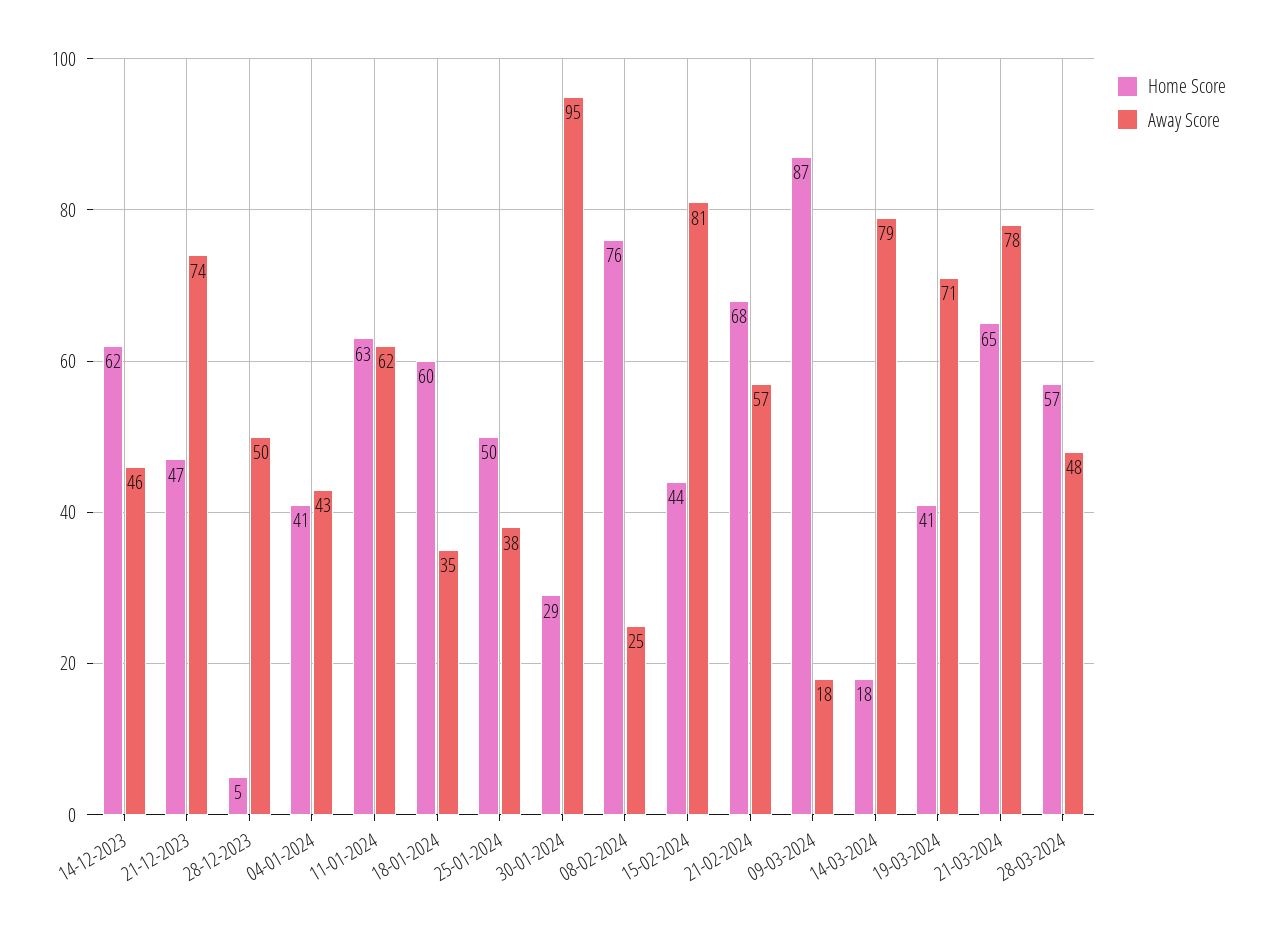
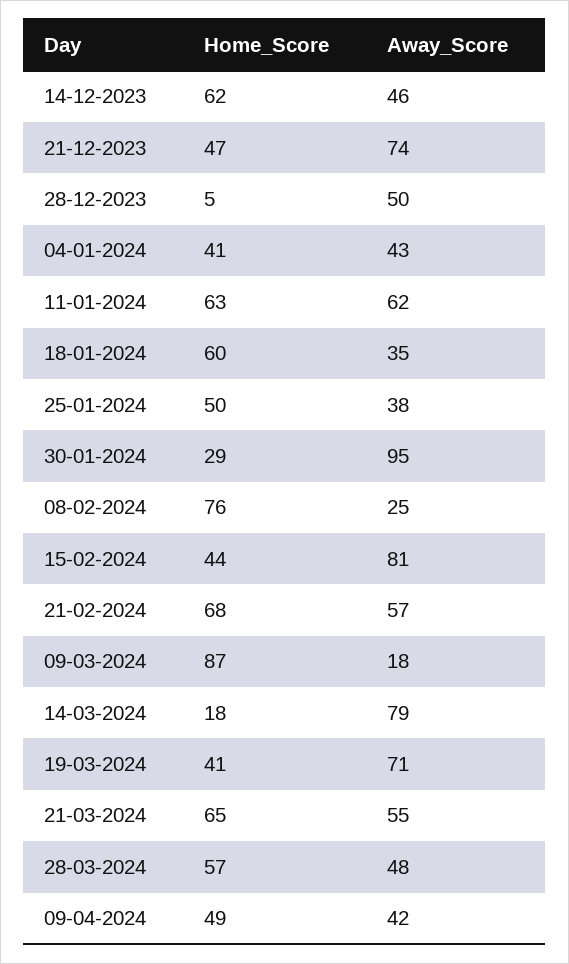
Away Score, 21-03-2024: 78 -> 55
Home Score, 09-04-2024: none -> 49
Away Score, 09-04-2024: none -> 42

